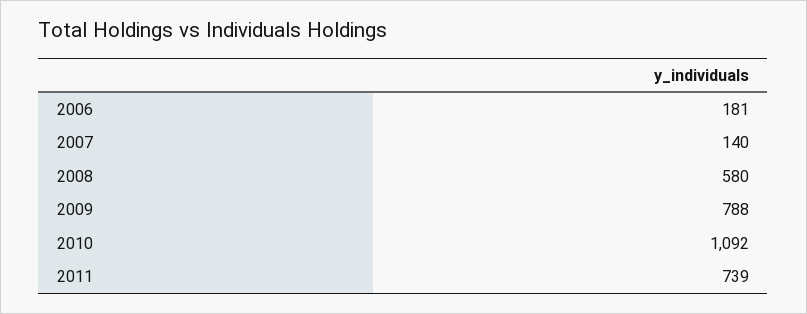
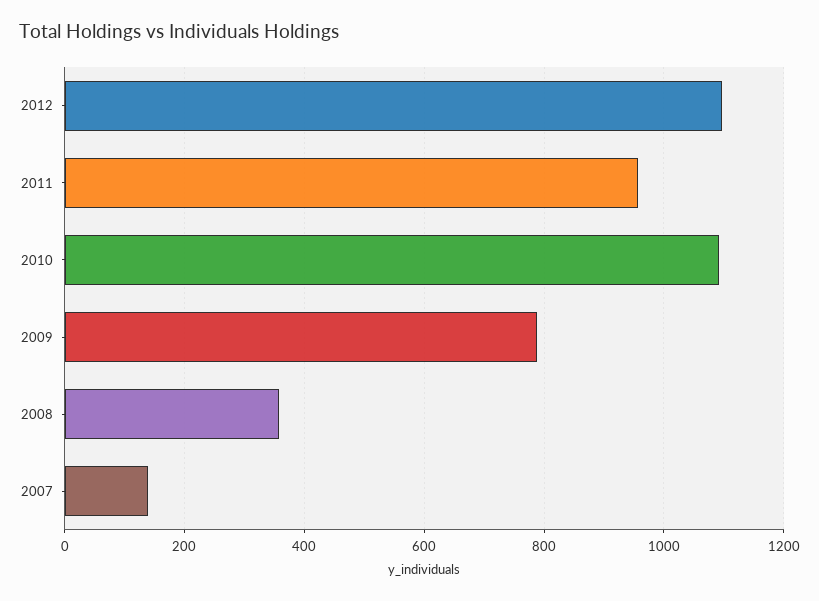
2006: 181 -> none
2008: 580 -> 360
2011: 739 -> 960
2012: none -> 1100

